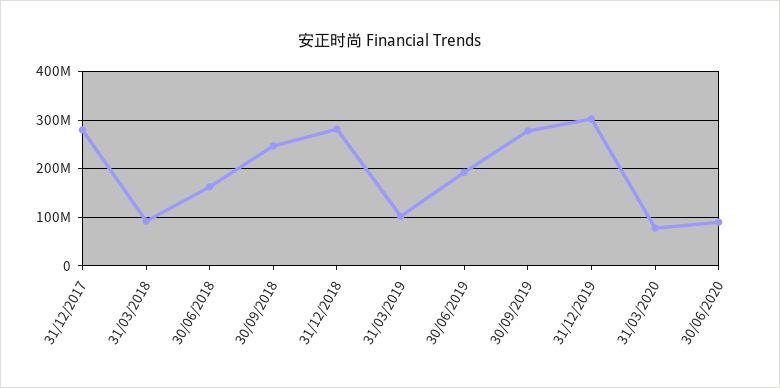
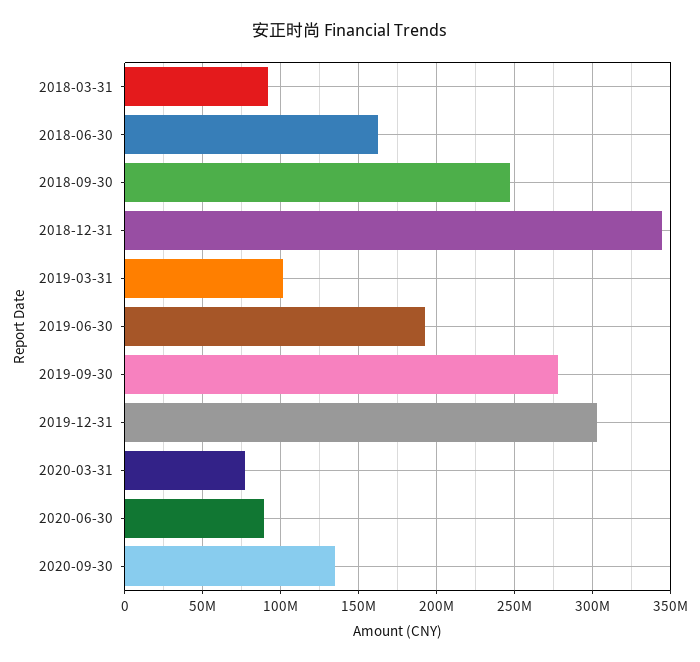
31/12/2017: 280000000 -> none
31/12/2018: 280000000 -> 345000000
2020-09-30: none -> 135000000

